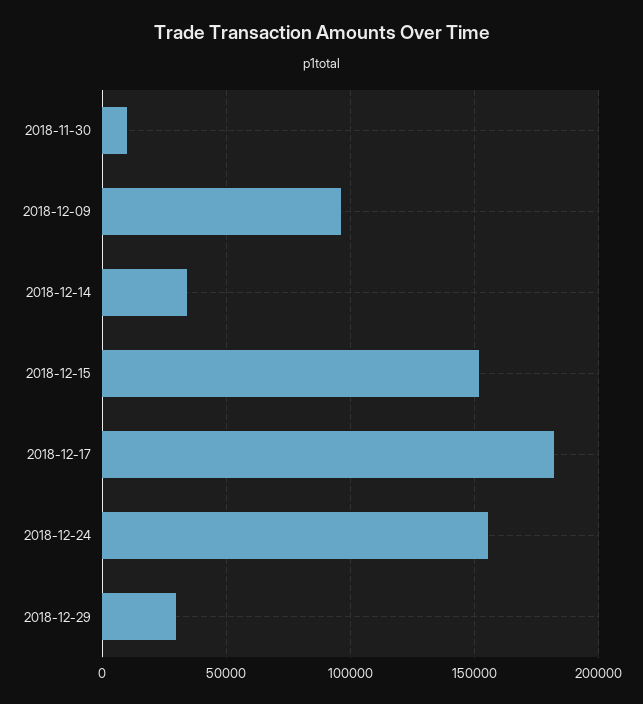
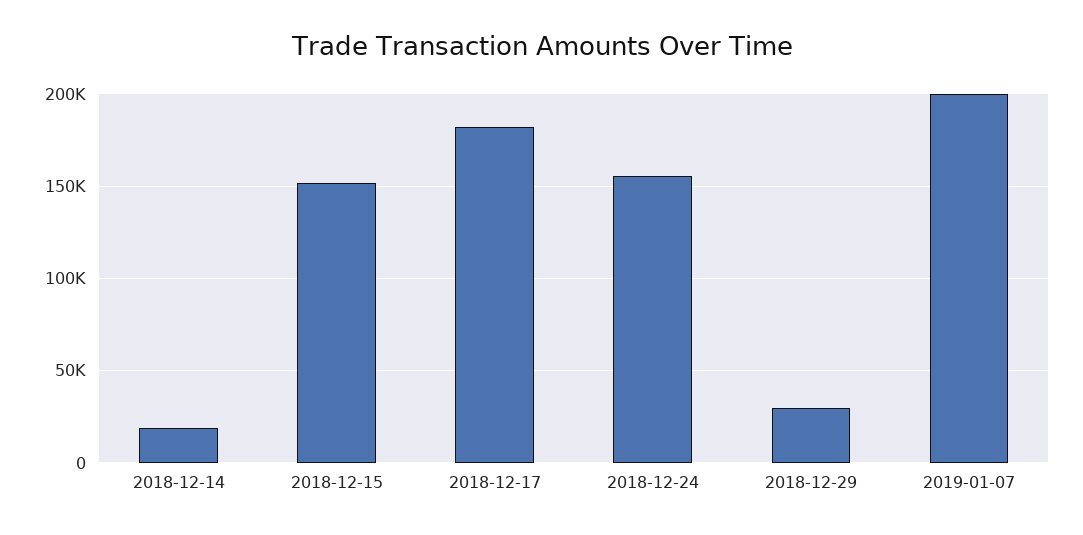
2018-11-30: 10000 -> none
2018-12-09: 95000 -> none
2018-12-14: 35000 -> 20000
2019-01-07: none -> 200000

